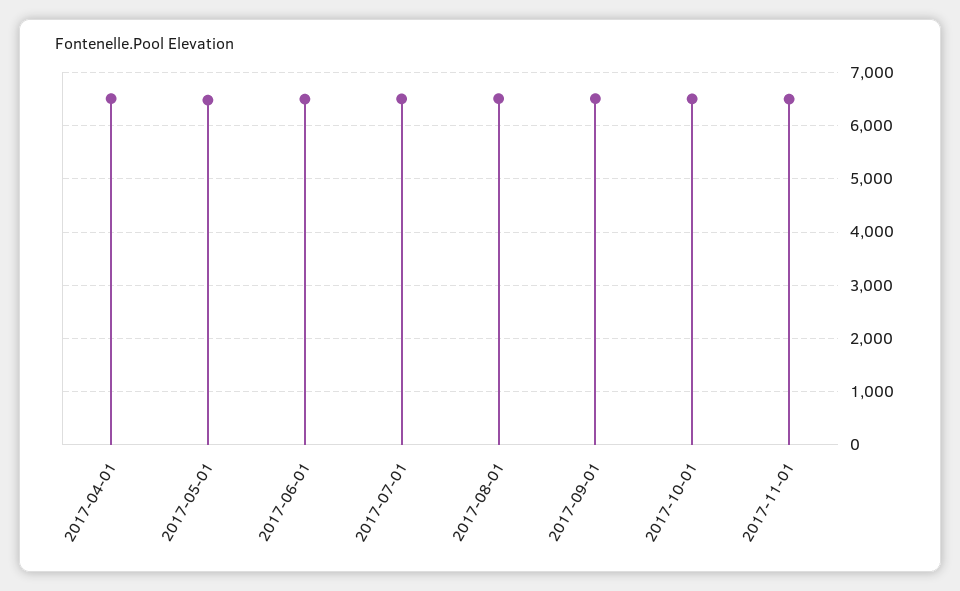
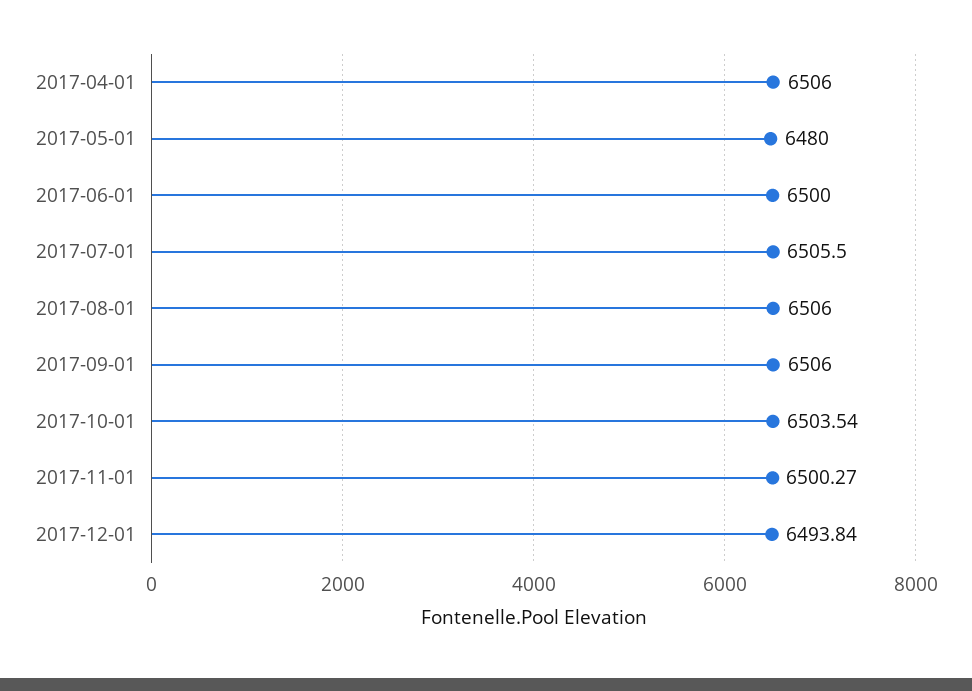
2017-12-01: none -> 6493.84

